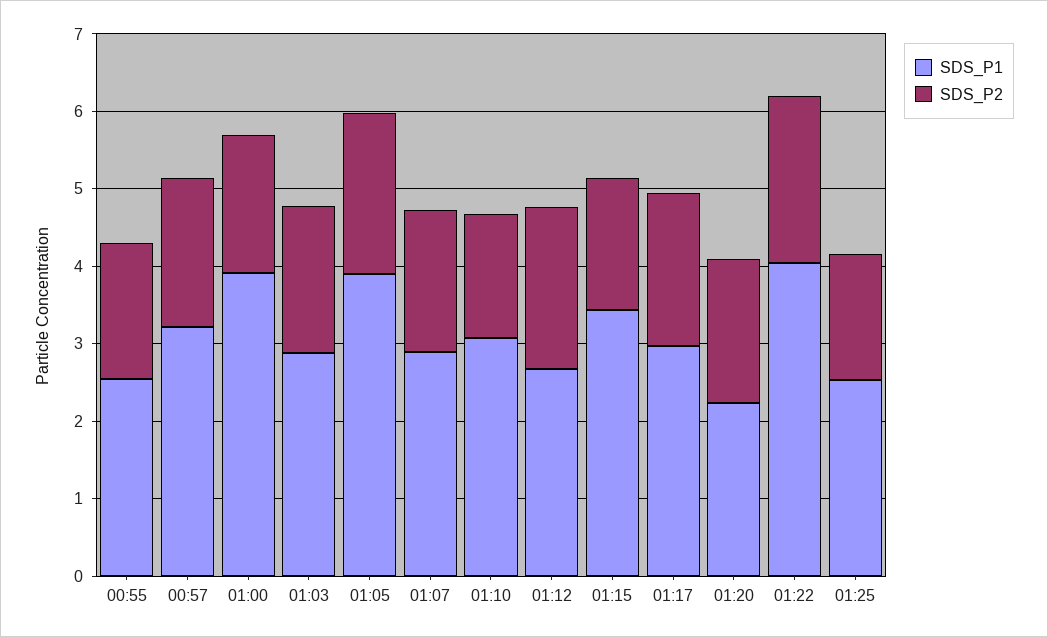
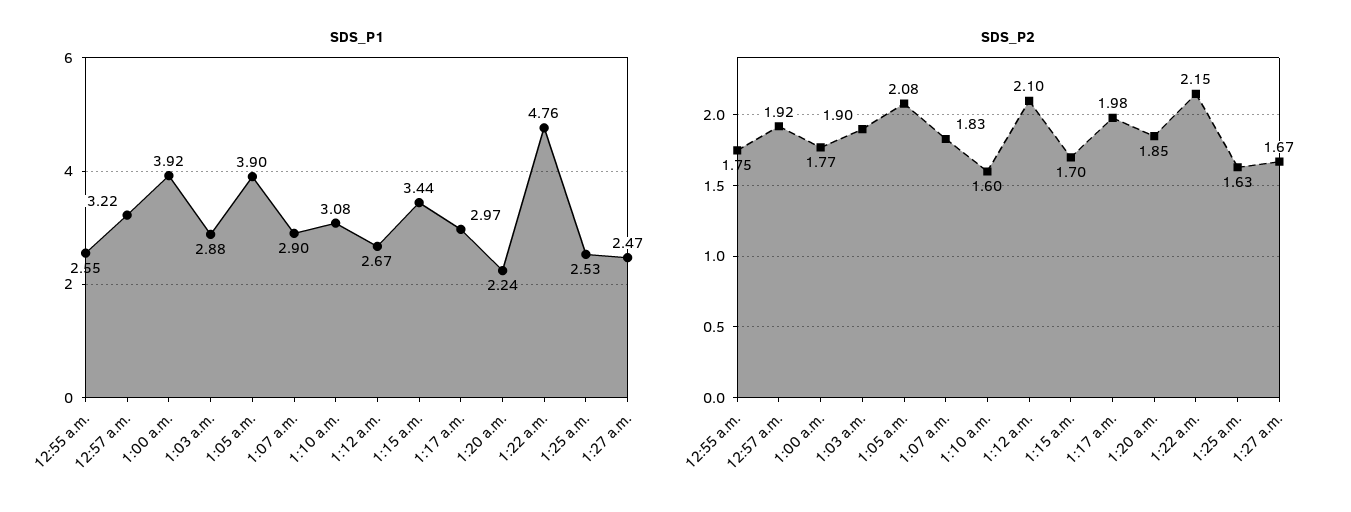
SDS_P1, 01:22: 4 -> 4.76
SDS_P1, 1:27 a.m.: none -> 2.47
SDS_P2, 1:27 a.m.: none -> 1.67

